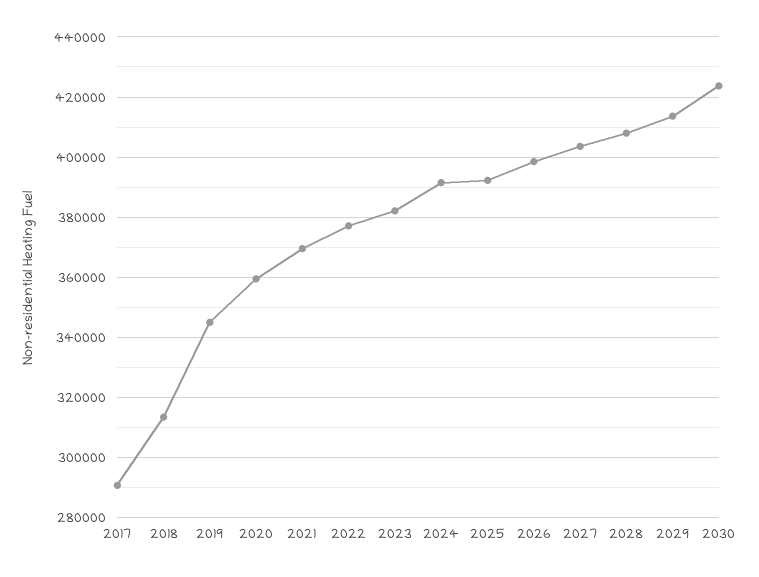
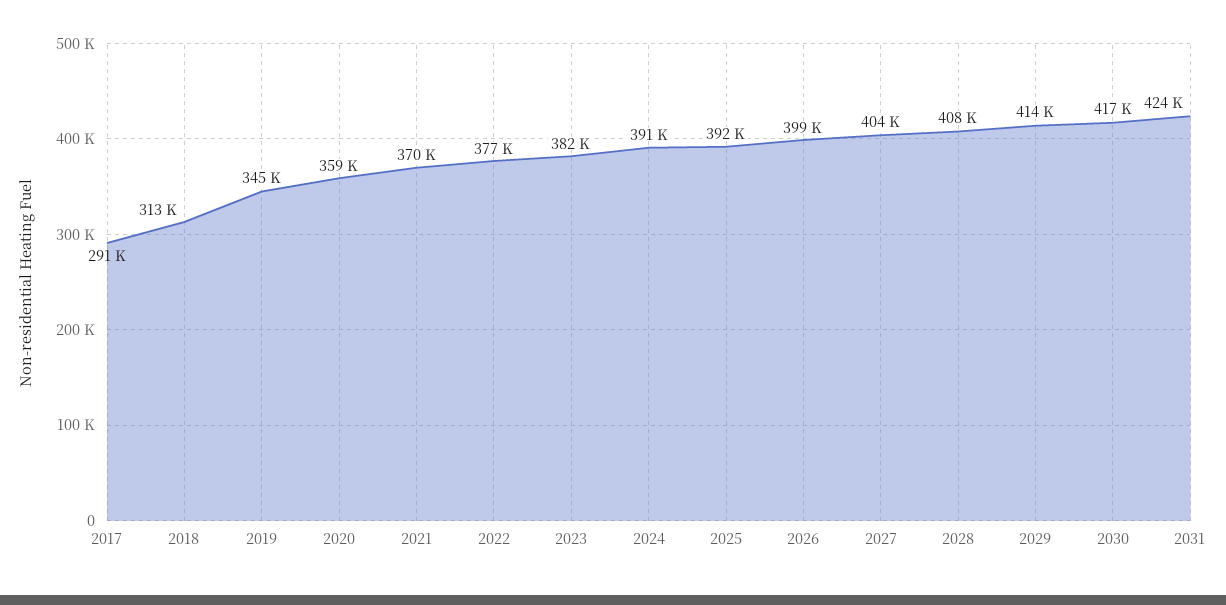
2030: 424000 -> 417000
2031: none -> 424000

